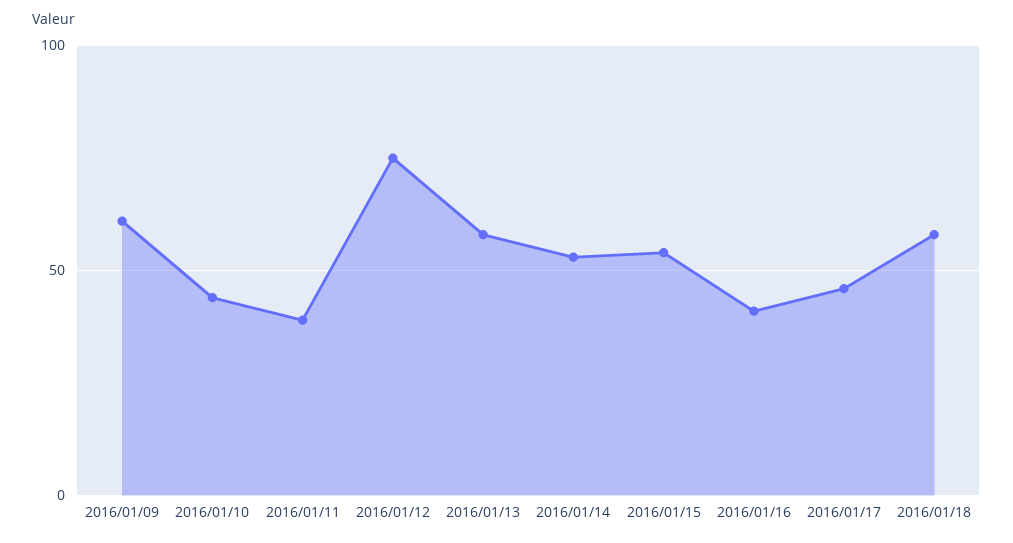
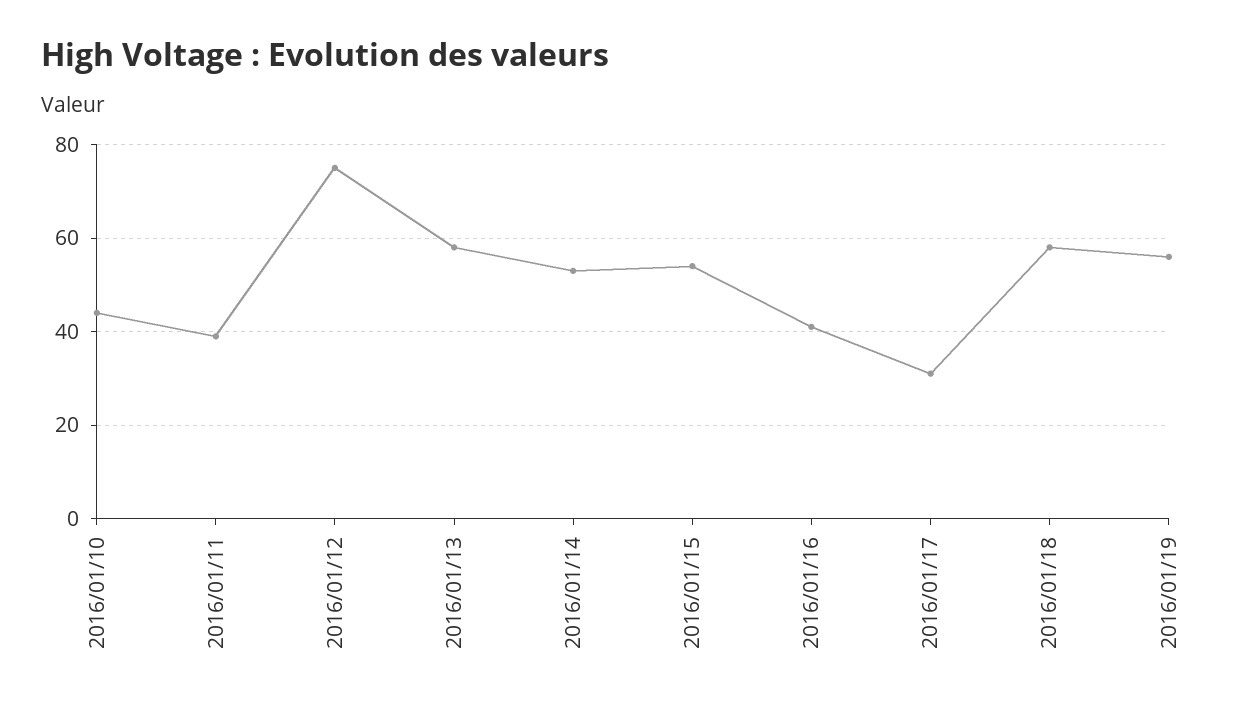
2016/01/09: 60 -> none
2016/01/17: 45 -> 30
2016/01/19: none -> 55

